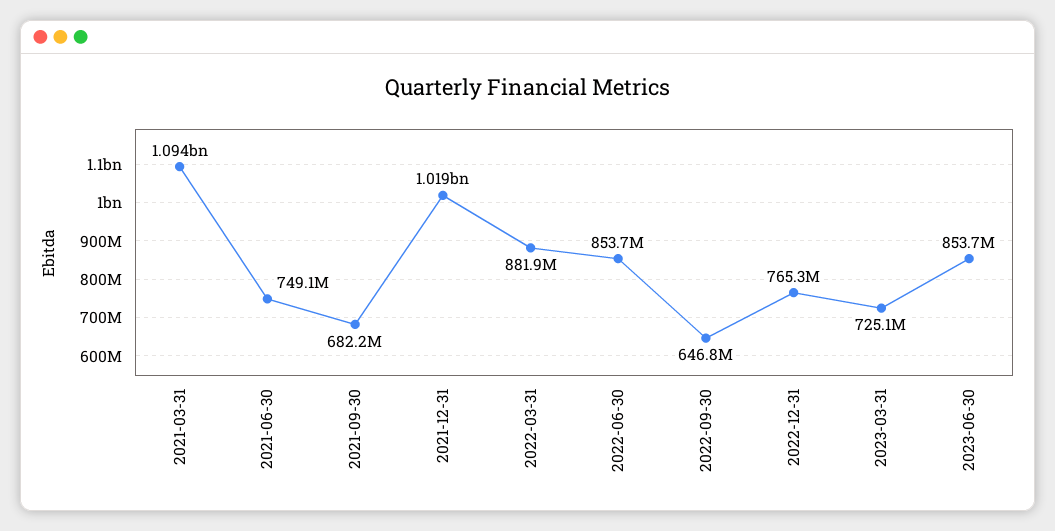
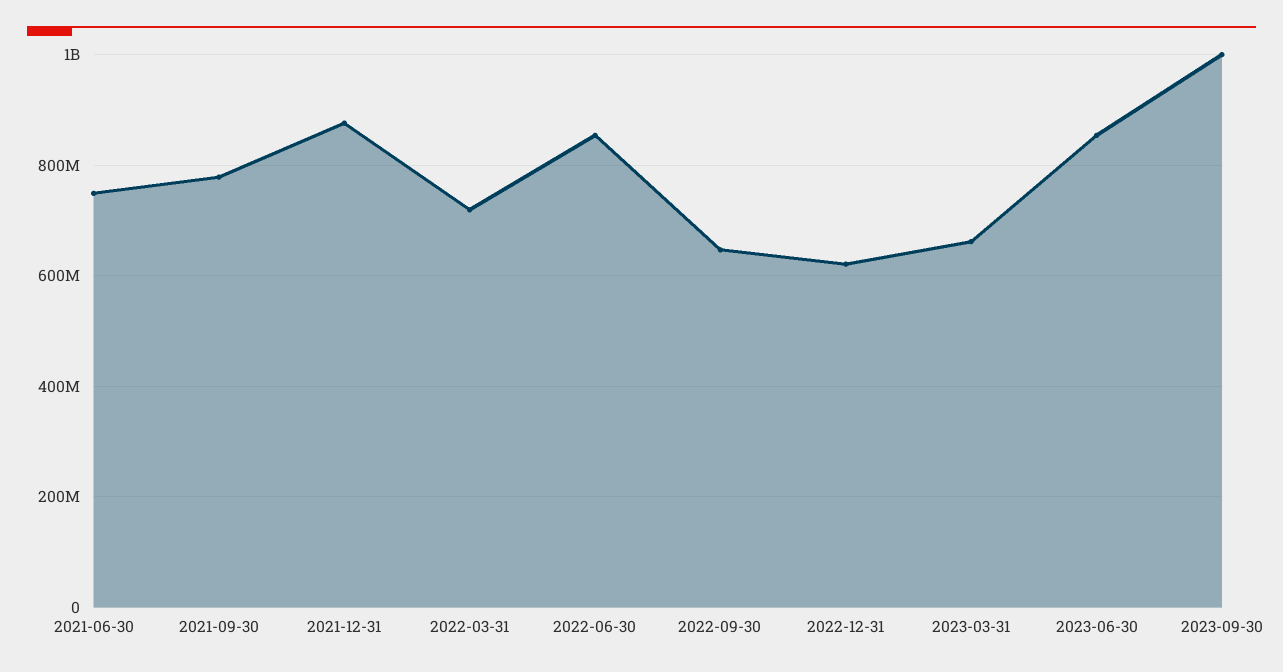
2021-03-31: 1094000000 -> none
2021-09-30: 682200000 -> 780000000
2021-12-31: 1019000000 -> 880000000
2022-03-31: 881900000 -> 720000000
2022-12-31: 765300000 -> 620000000
2023-03-31: 725100000 -> 660000000
2023-09-30: none -> 1000000000

